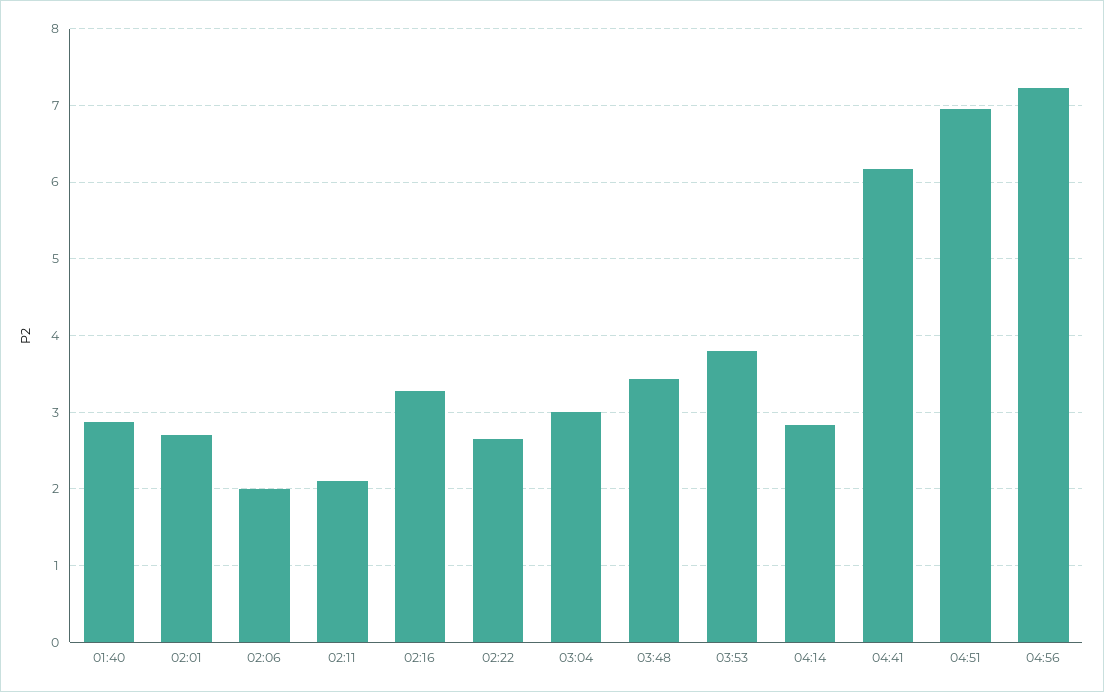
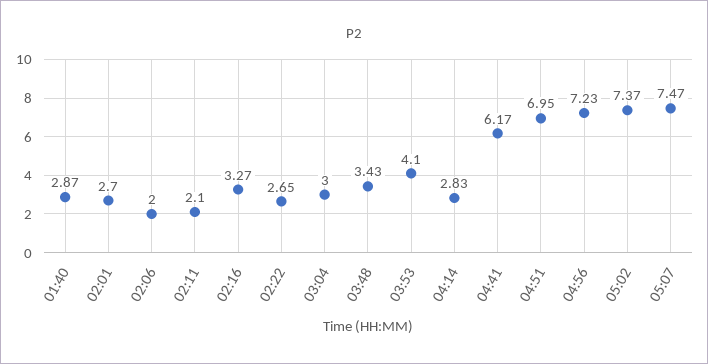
03:53: 3.8 -> 4.1
05:02: none -> 7.37
05:07: none -> 7.47

